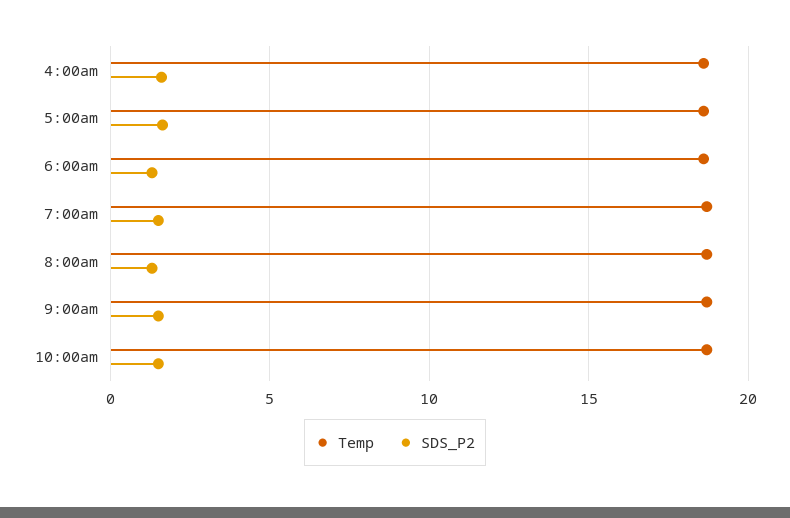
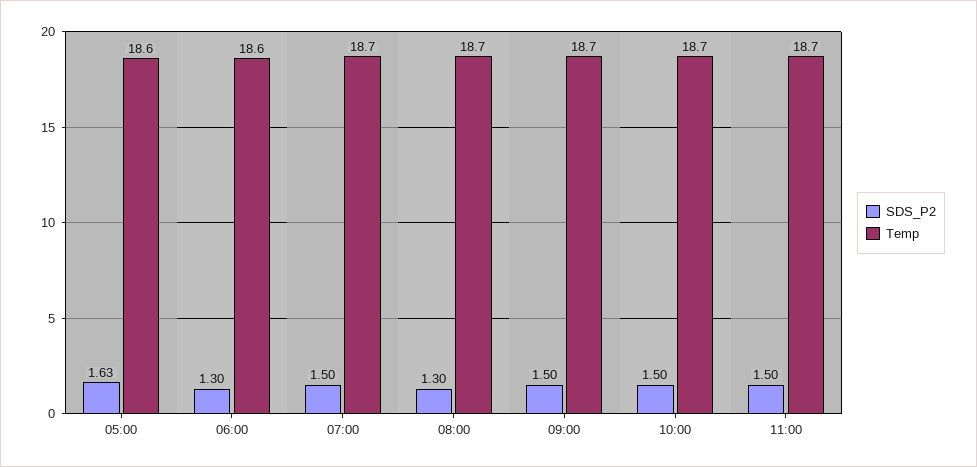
Temp, 4:00am: 18.5 -> none
SDS_P2, 4:00am: 1.5 -> none
SDS_P2, 11:00: none -> 1.5
Temp, 11:00: none -> 18.7

